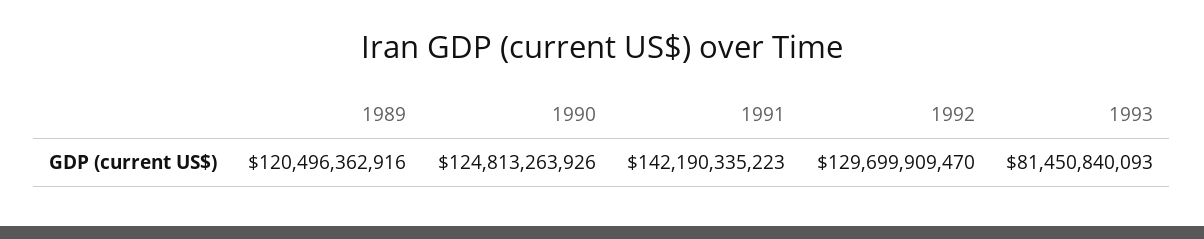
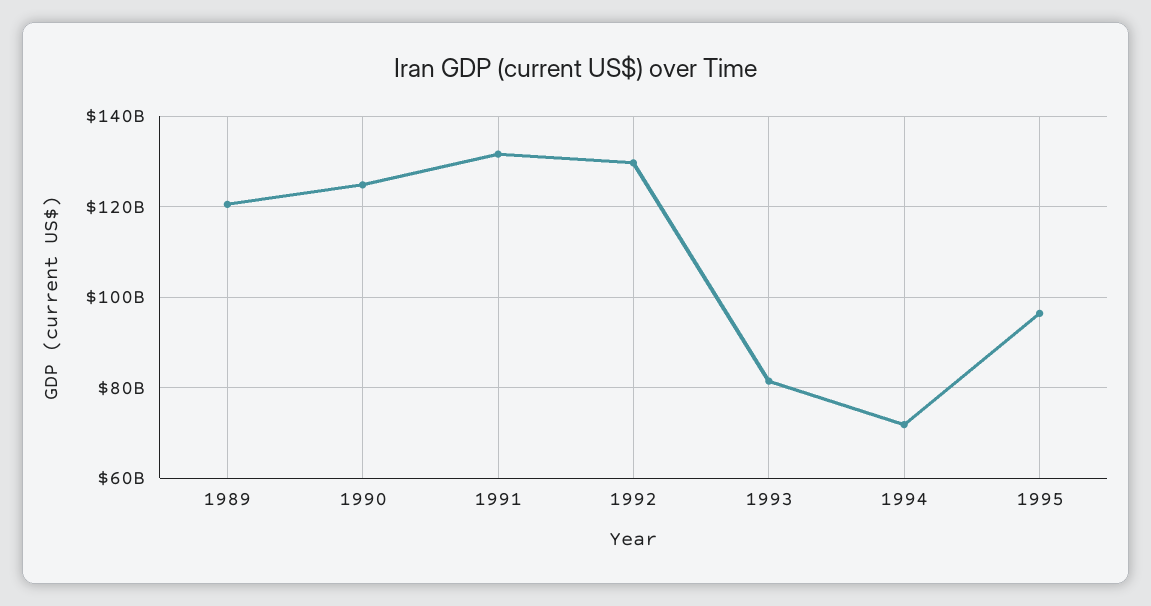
1991: 142190335223 -> 132000000000
1994: none -> 72000000000
1995: none -> 96000000000

